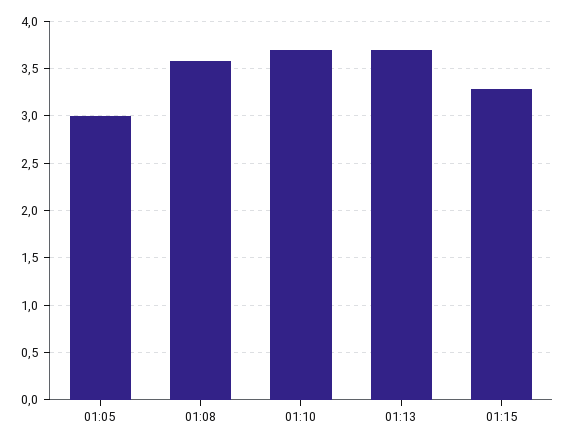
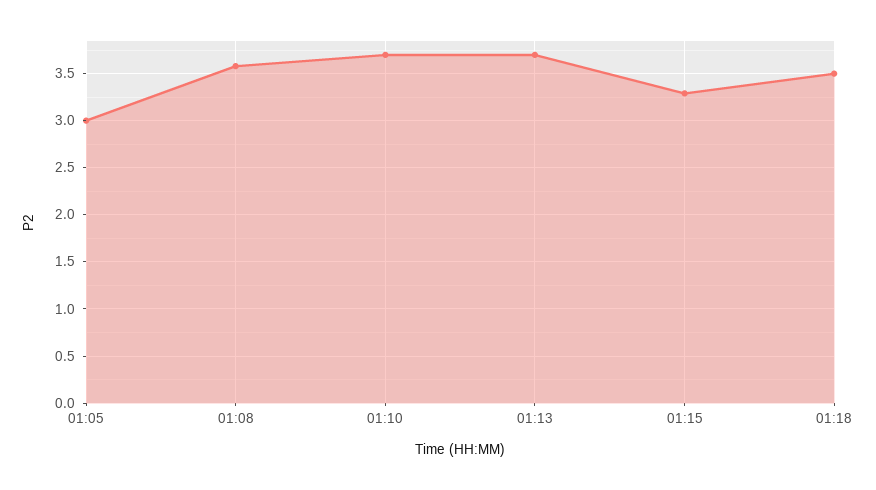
01:18: none -> 3.5

